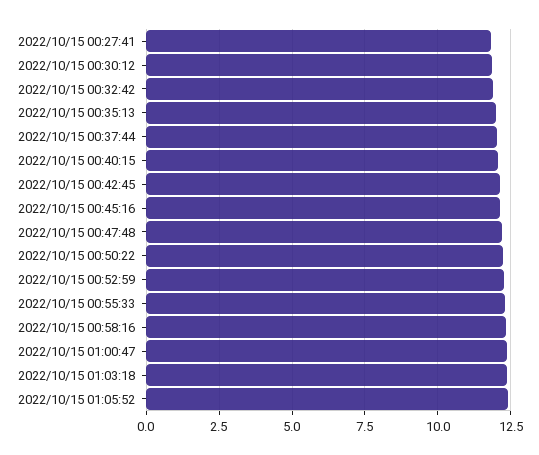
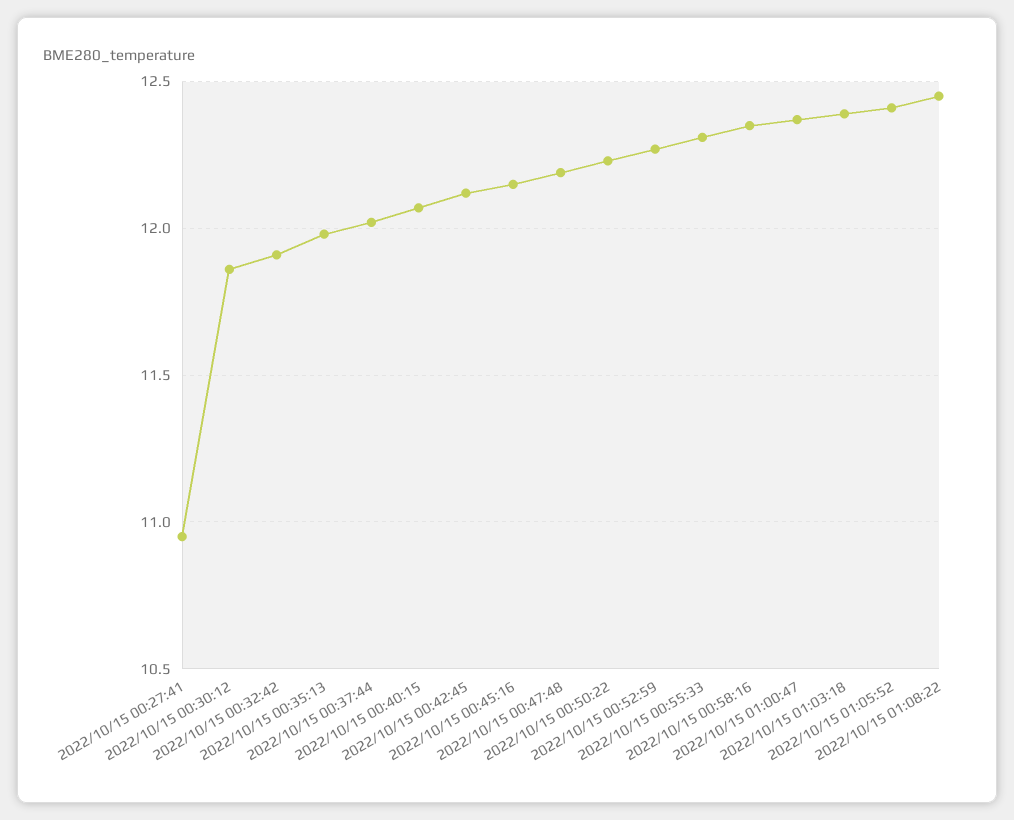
2022/10/15 00:27:41: 11.75 -> 10.95
2022/10/15 01:08:22: none -> 12.45

